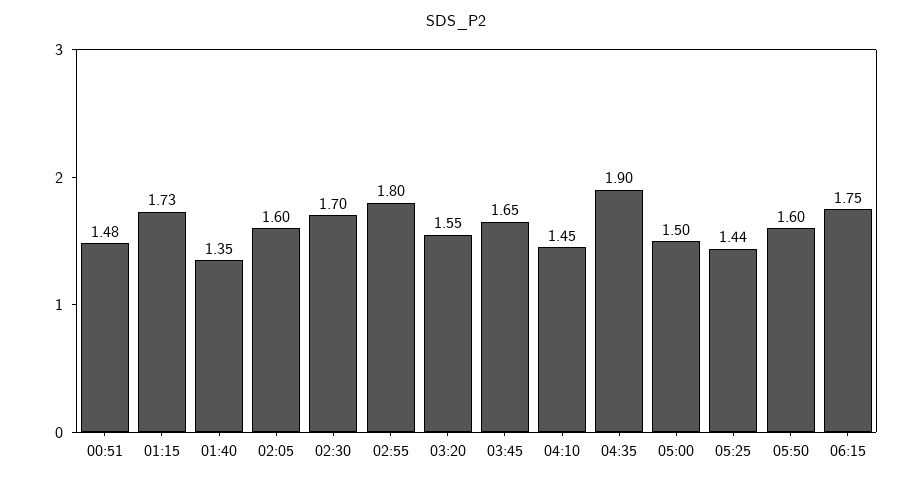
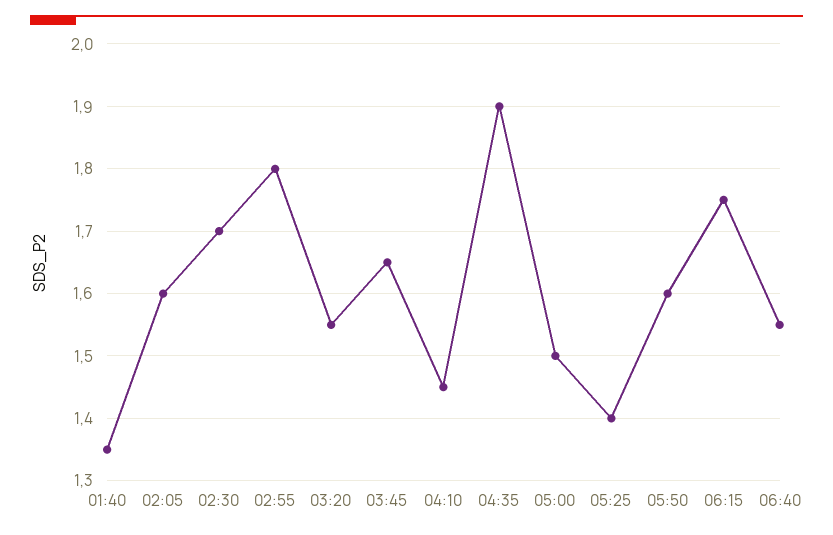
00:51: 1.48 -> none
01:15: 1.73 -> none
05:25: 1.44 -> 1.4
06:40: none -> 1.55

